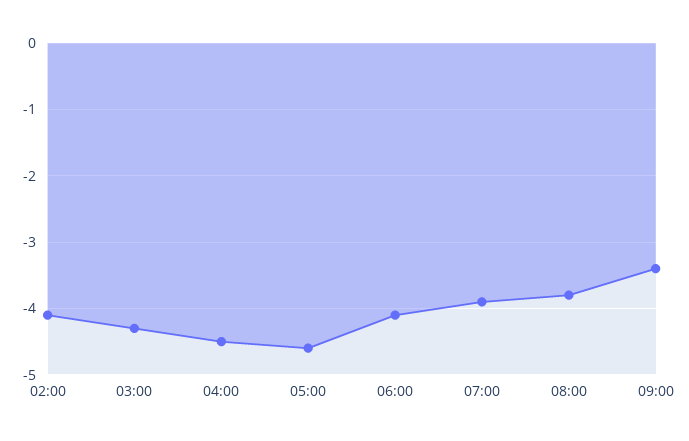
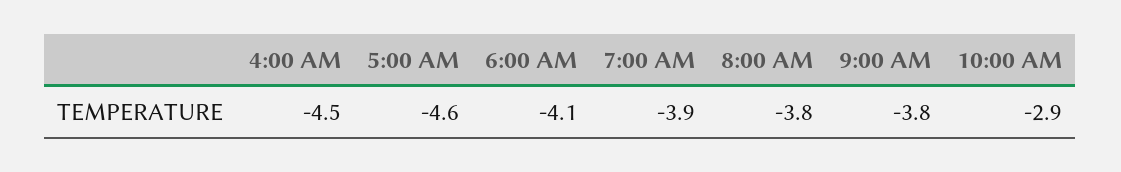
02:00: -4.1 -> none
03:00: -4.3 -> none
09:00: -3.4 -> -3.8
10:00 AM: none -> -2.9

